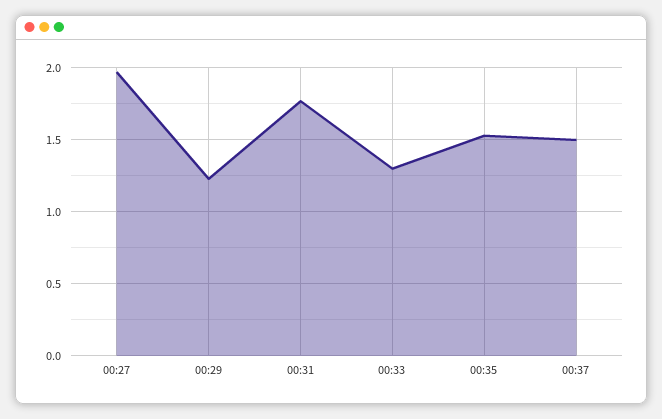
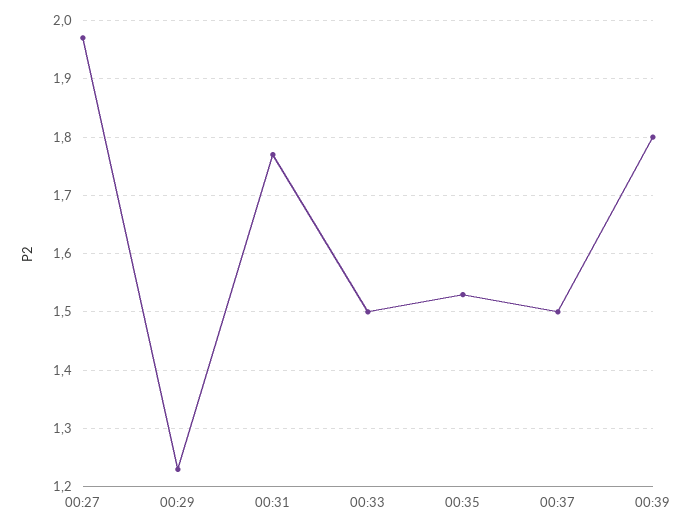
00:33: 1.3 -> 1.5
00:39: none -> 1.8

